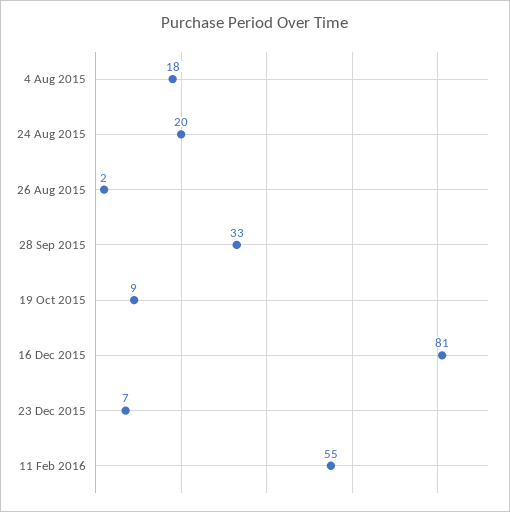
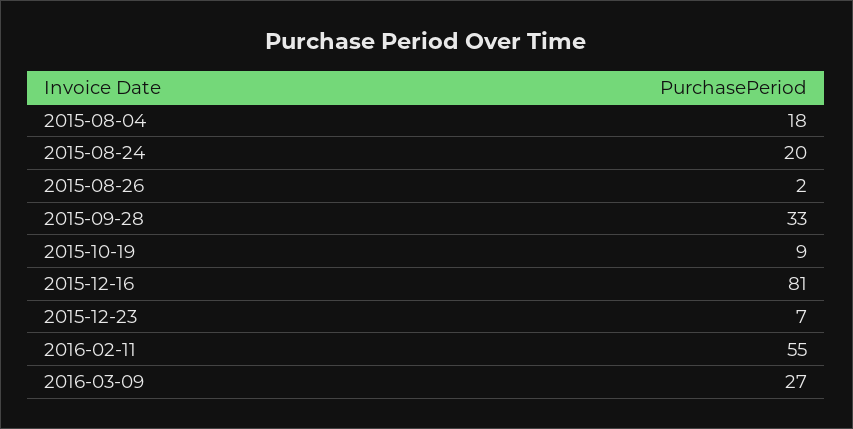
2016-03-09: none -> 27

